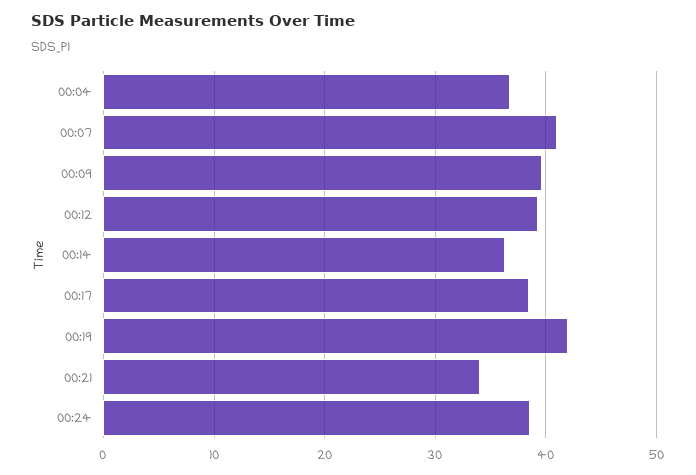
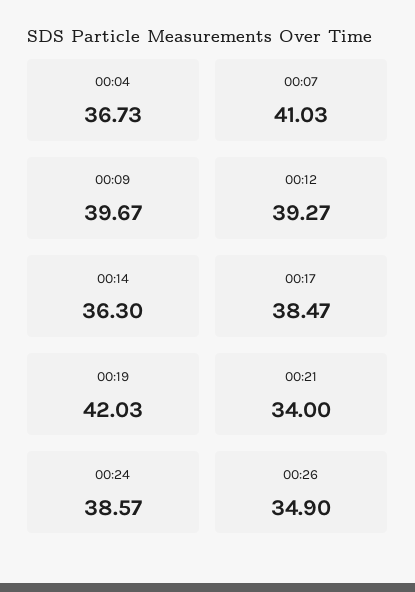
00:26: none -> 34.9

